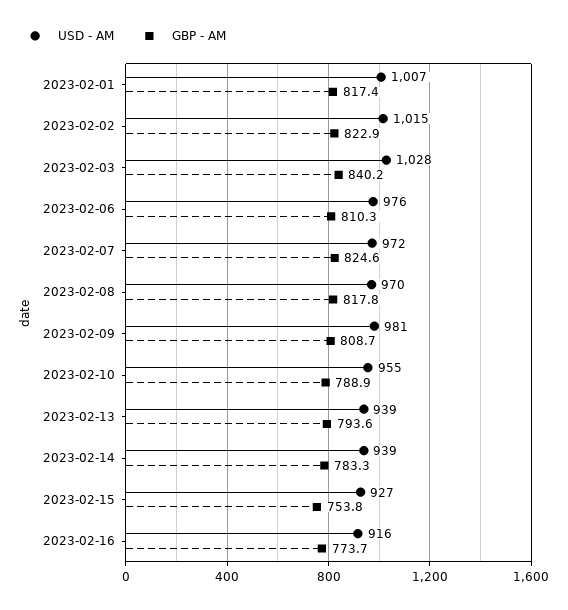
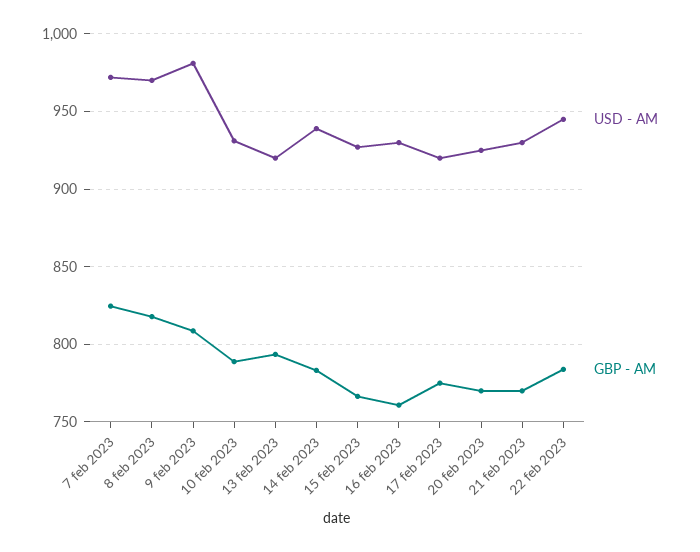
USD - AM, 2023-02-01: 1007 -> none
GBP - AM, 2023-02-01: 817.4 -> none
USD - AM, 2023-02-02: 1015 -> none
GBP - AM, 2023-02-02: 822.9 -> none
USD - AM, 2023-02-03: 1028 -> none
GBP - AM, 2023-02-03: 840.2 -> none
USD - AM, 2023-02-06: 976 -> none
GBP - AM, 2023-02-06: 810.3 -> none
USD - AM, 2023-02-10: 955 -> 930
USD - AM, 2023-02-13: 939 -> 920
GBP - AM, 2023-02-15: 753.8 -> 765
USD - AM, 2023-02-16: 916 -> 930
GBP - AM, 2023-02-16: 773.7 -> 760
USD - AM, 17 feb 2023: none -> 920
GBP - AM, 17 feb 2023: none -> 775
USD - AM, 20 feb 2023: none -> 925
GBP - AM, 20 feb 2023: none -> 770
USD - AM, 21 feb 2023: none -> 930
GBP - AM, 21 feb 2023: none -> 770
USD - AM, 22 feb 2023: none -> 945
GBP - AM, 22 feb 2023: none -> 785

